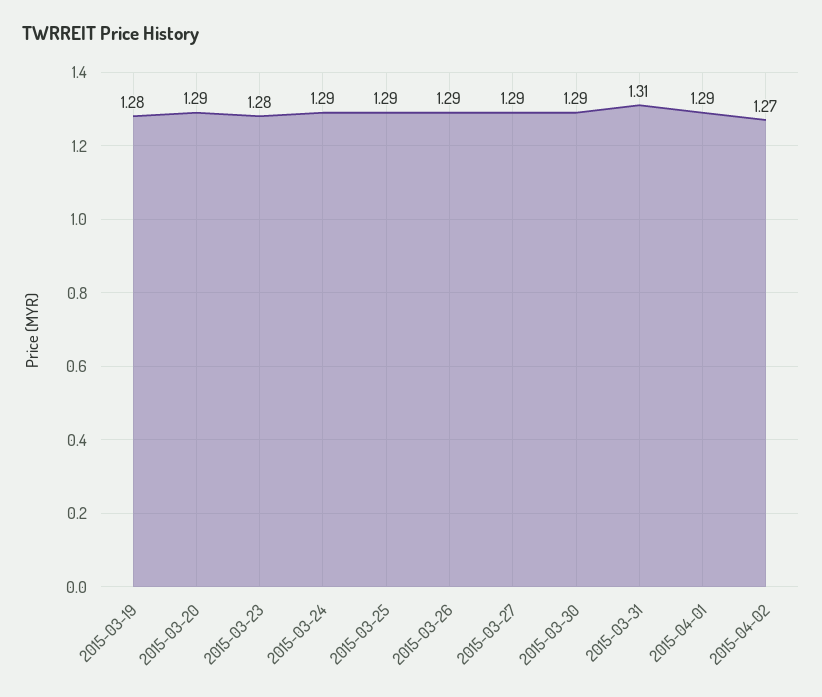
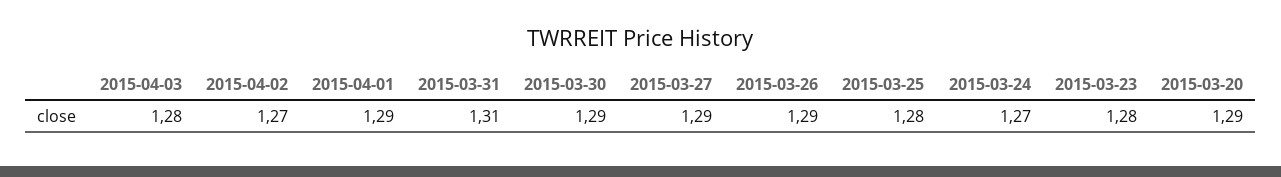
2015-03-19: 1.28 -> none
2015-03-24: 1.29 -> 1.27
2015-03-25: 1.29 -> 1.28
2015-04-03: none -> 1.28

